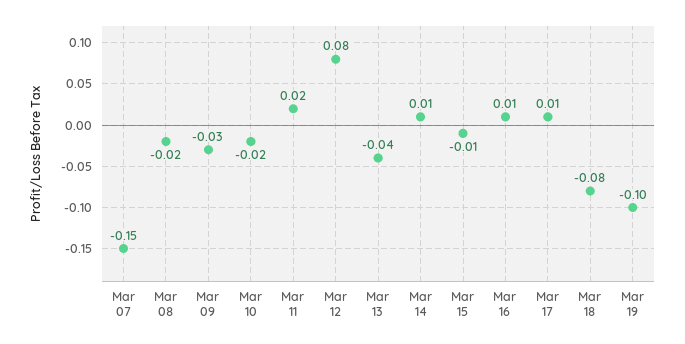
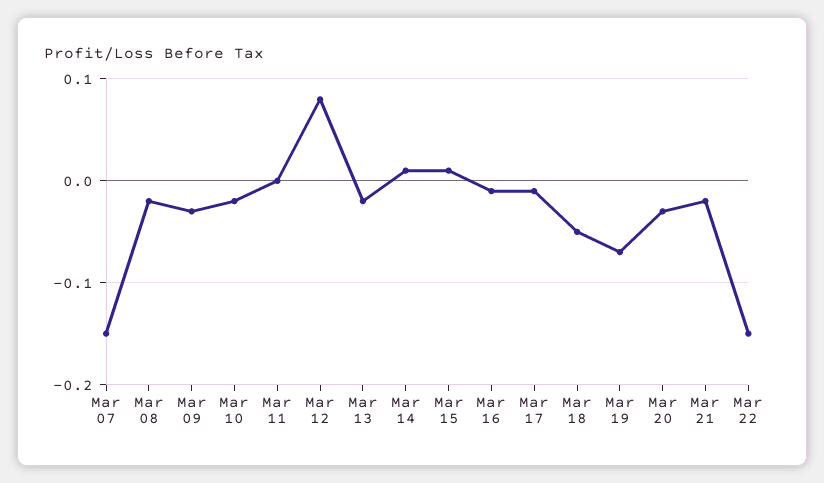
Mar 11: 0.02 -> 0
Mar 13: -0.04 -> -0.02
Mar 15: -0.01 -> 0.01
Mar 16: 0.01 -> -0.01
Mar 17: 0.01 -> -0.01
Mar 18: -0.08 -> -0.05
Mar 19: -0.1 -> -0.07
Mar 20: none -> -0.03
Mar 21: none -> -0.02
Mar 22: none -> -0.15

